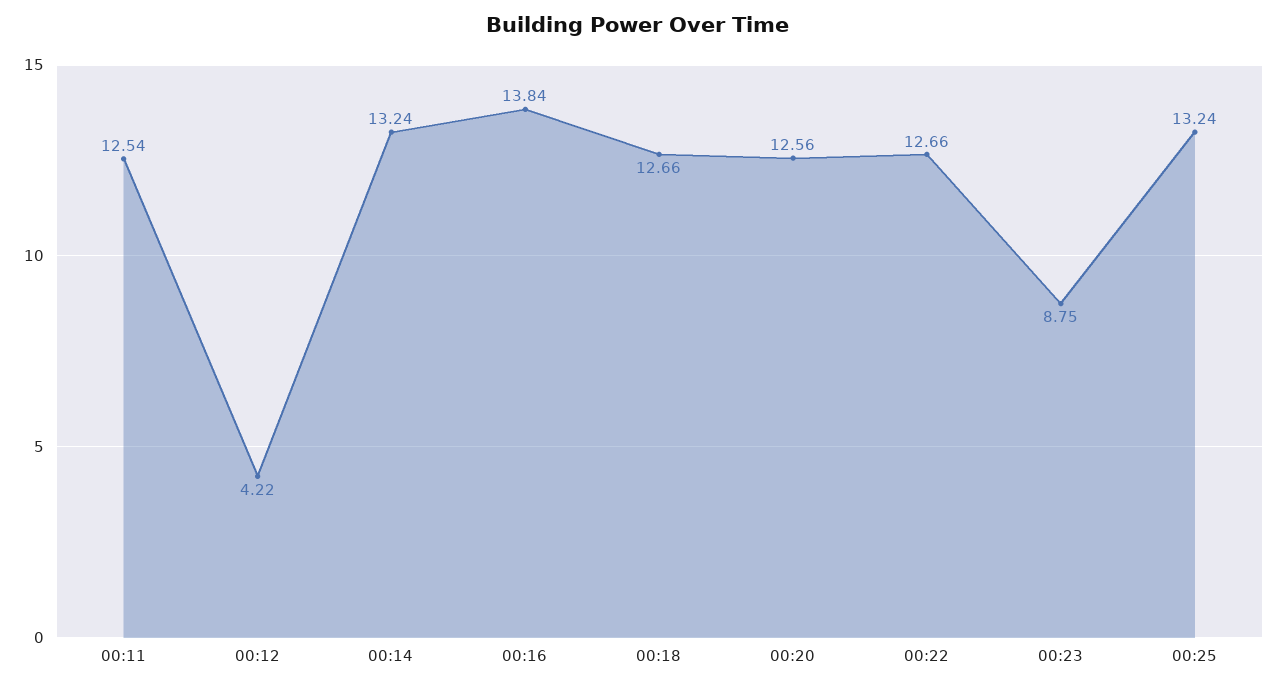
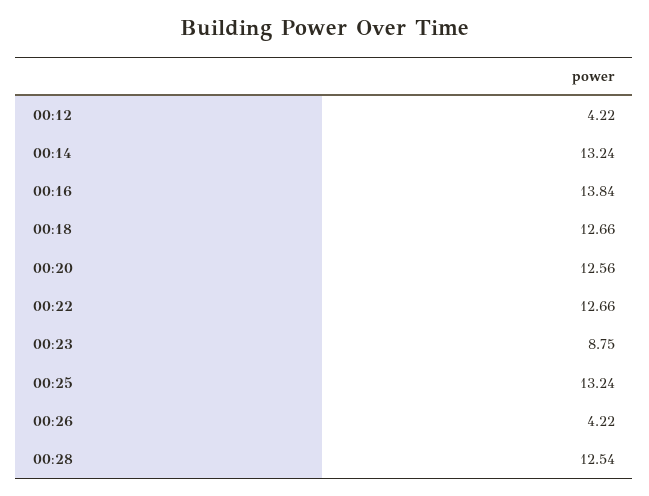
00:11: 12.54 -> none
00:26: none -> 4.22
00:28: none -> 12.54

